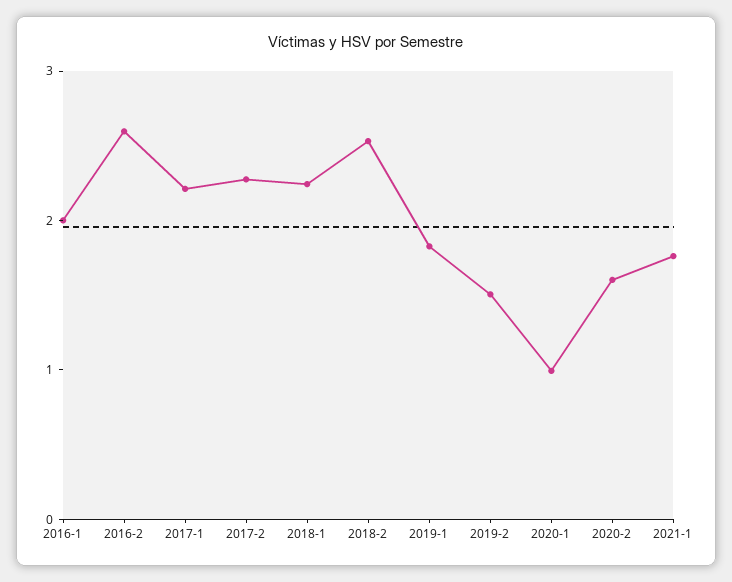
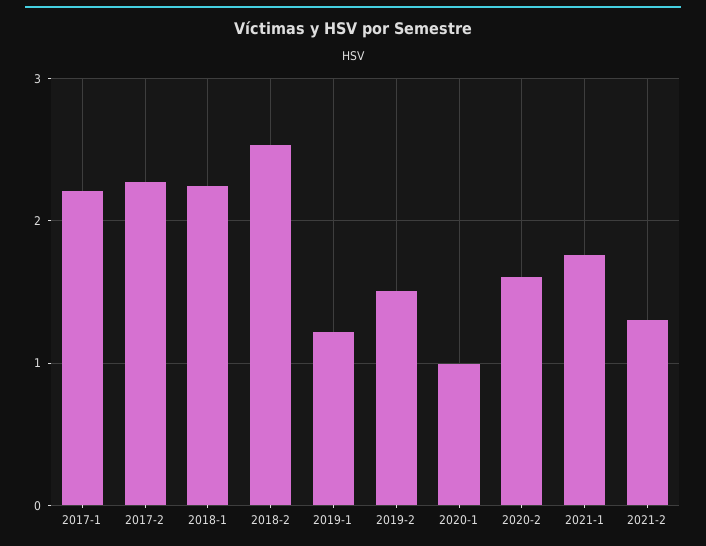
2016-1: 2 -> none
2016-2: 2.6 -> none
2019-1: 1.8 -> 1.2
2021-2: none -> 1.3

